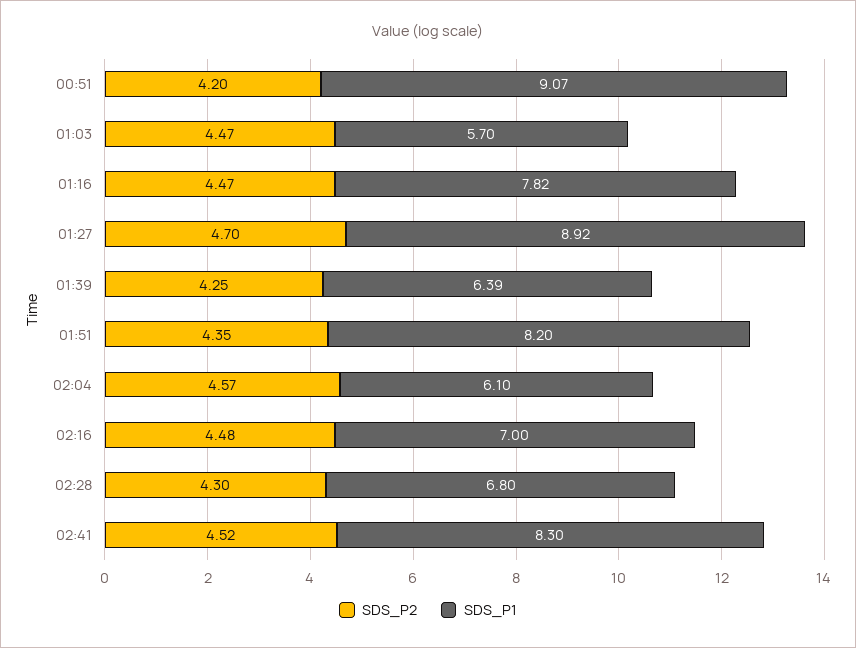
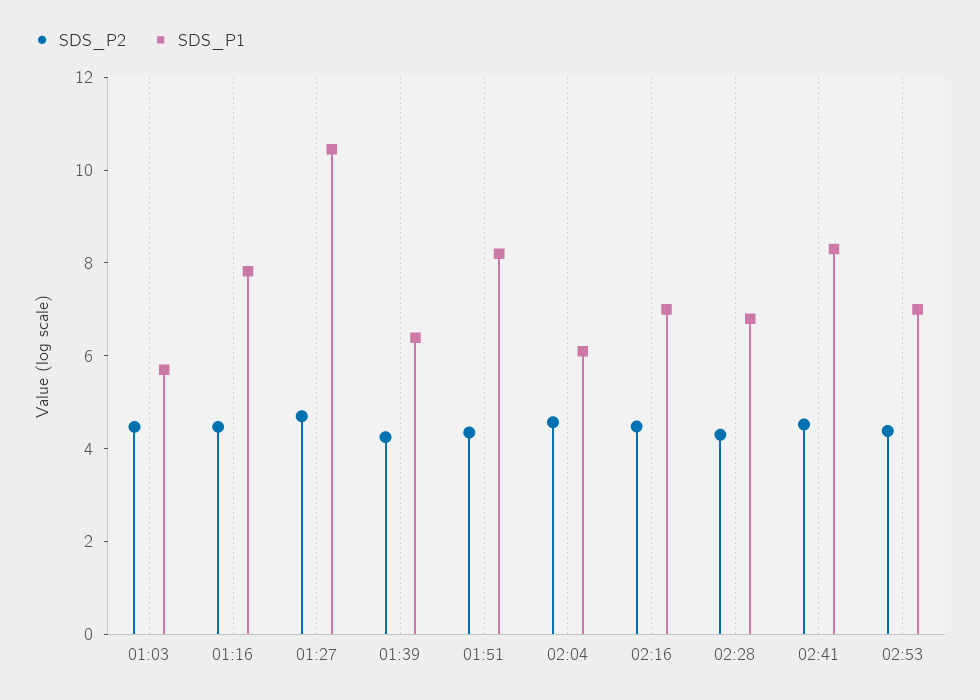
SDS_P2, 00:51: 4.2 -> none
SDS_P1, 00:51: 9.07 -> none
SDS_P1, 01:27: 8.92 -> 10.5
SDS_P2, 02:53: none -> 4.5
SDS_P1, 02:53: none -> 7

